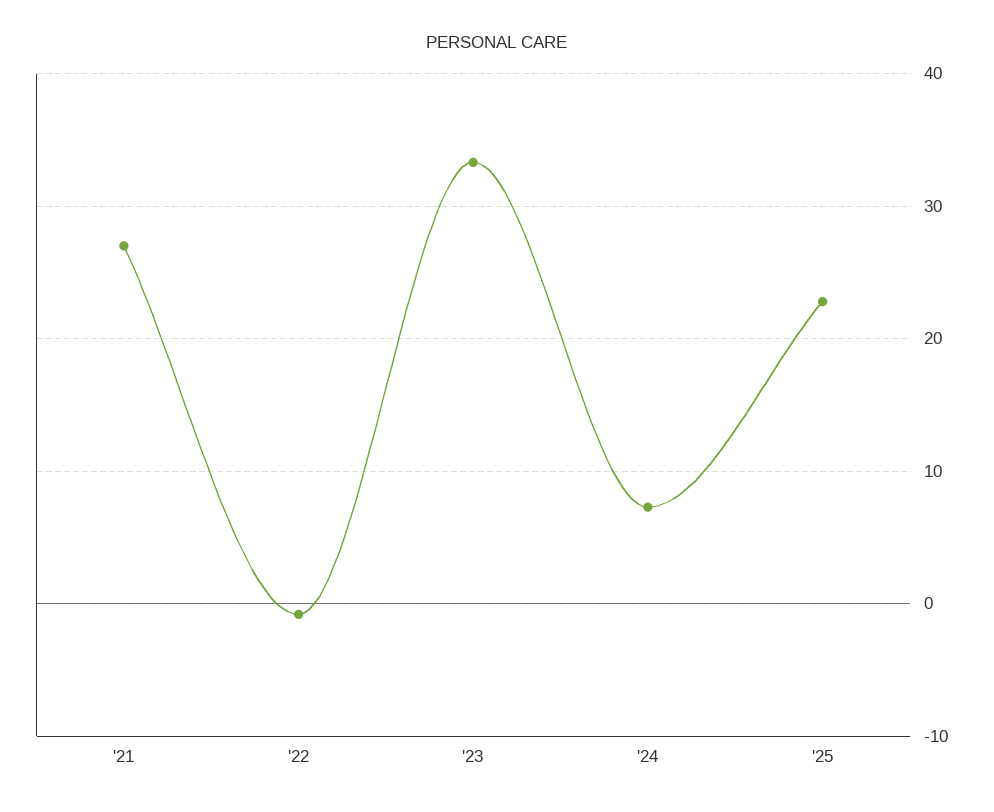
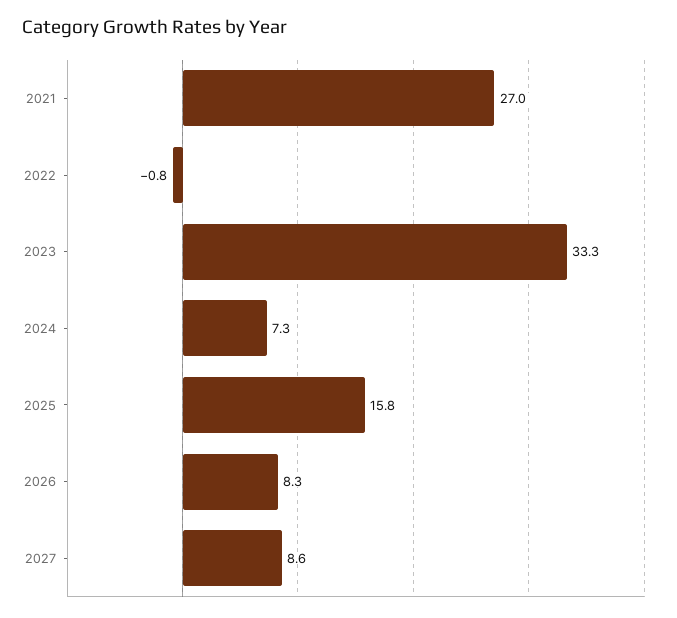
'25: 23 -> 15.8
2026: none -> 8.3
2027: none -> 8.6

